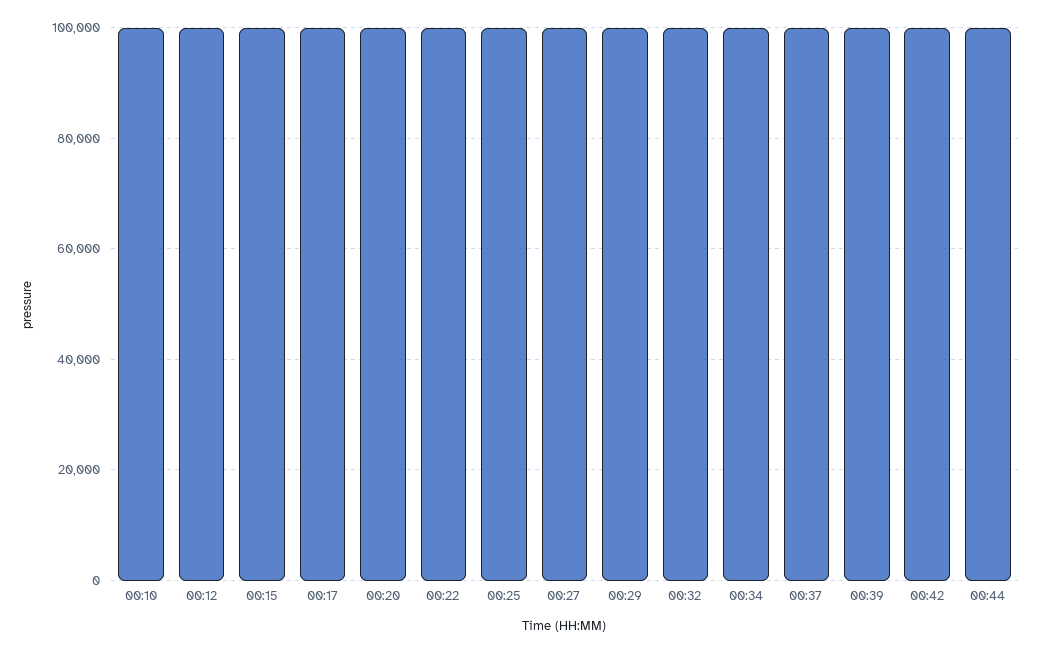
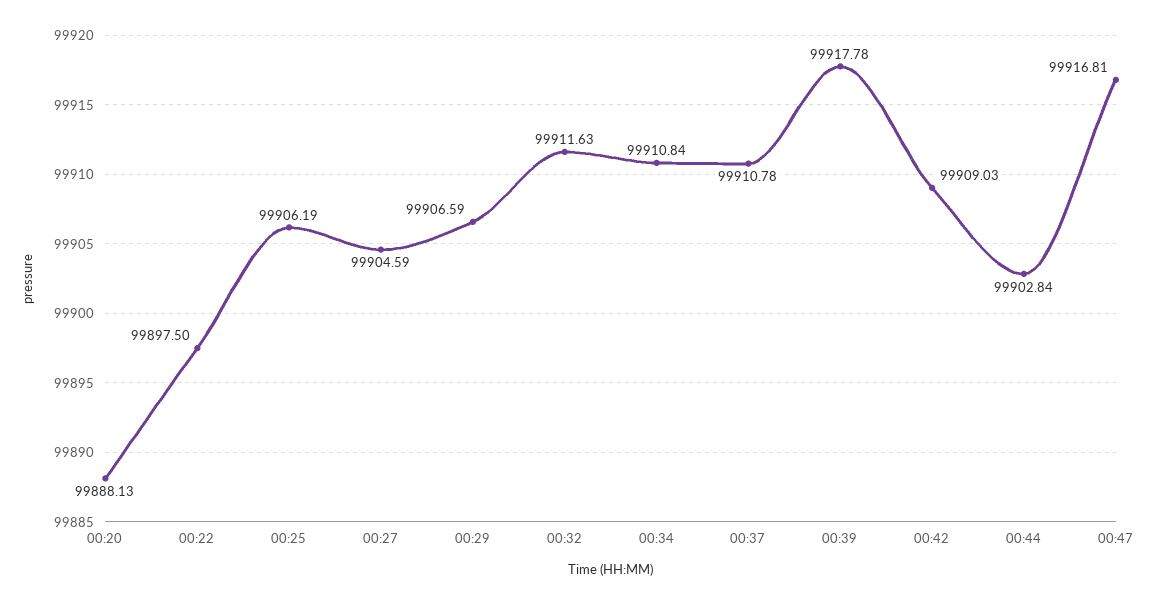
00:10: 100000 -> none
00:12: 100000 -> none
00:15: 100000 -> none
00:17: 100000 -> none
00:47: none -> 99916.81

